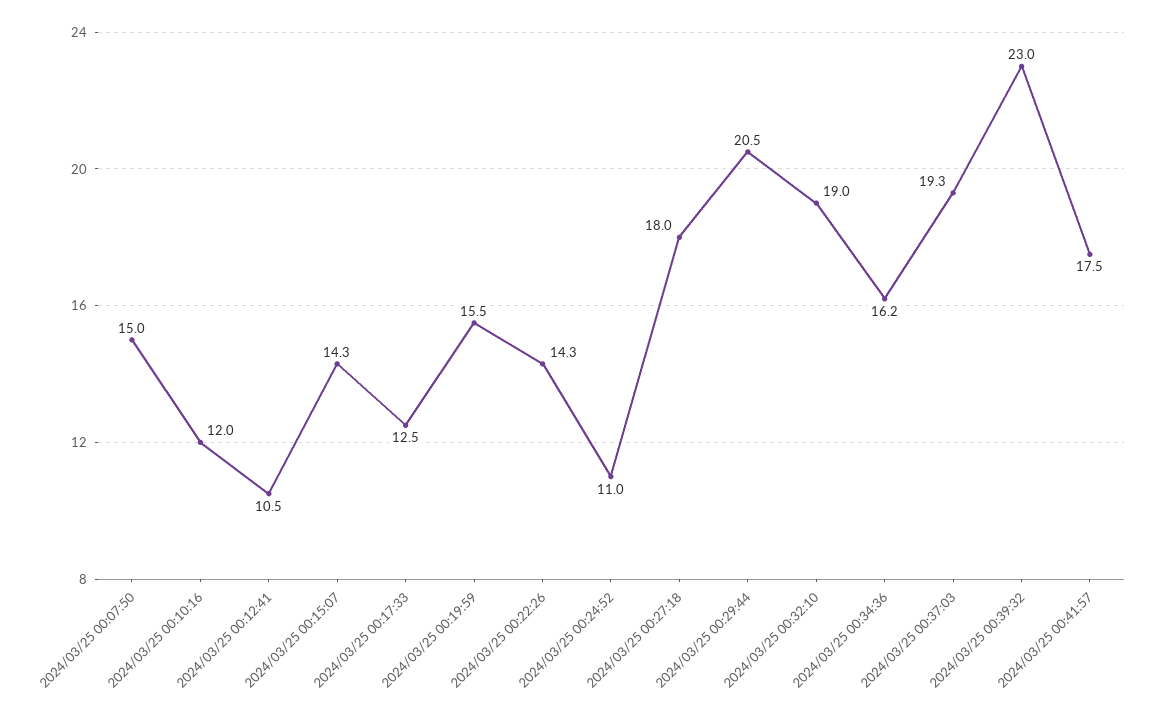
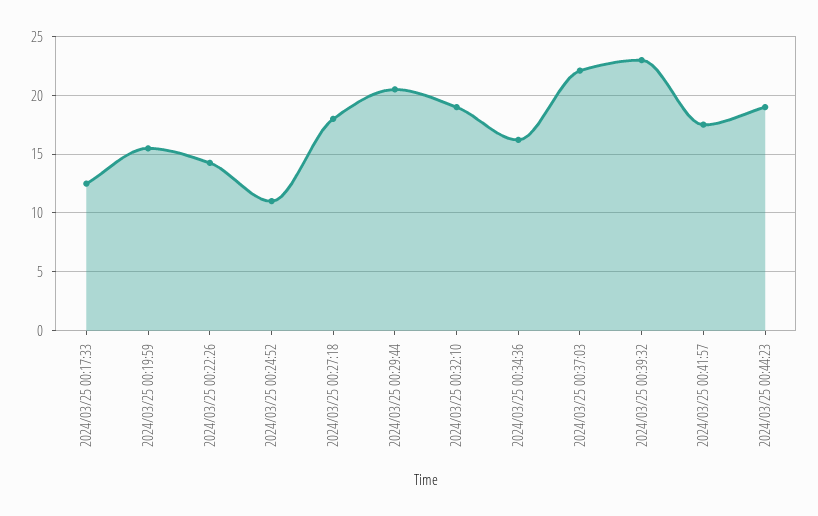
2024/03/25 00:07:50: 15 -> none
2024/03/25 00:10:16: 12 -> none
2024/03/25 00:12:41: 10.5 -> none
2024/03/25 00:15:07: 14.3 -> none
2024/03/25 00:37:03: 19.3 -> 22
2024/03/25 00:44:23: none -> 19

